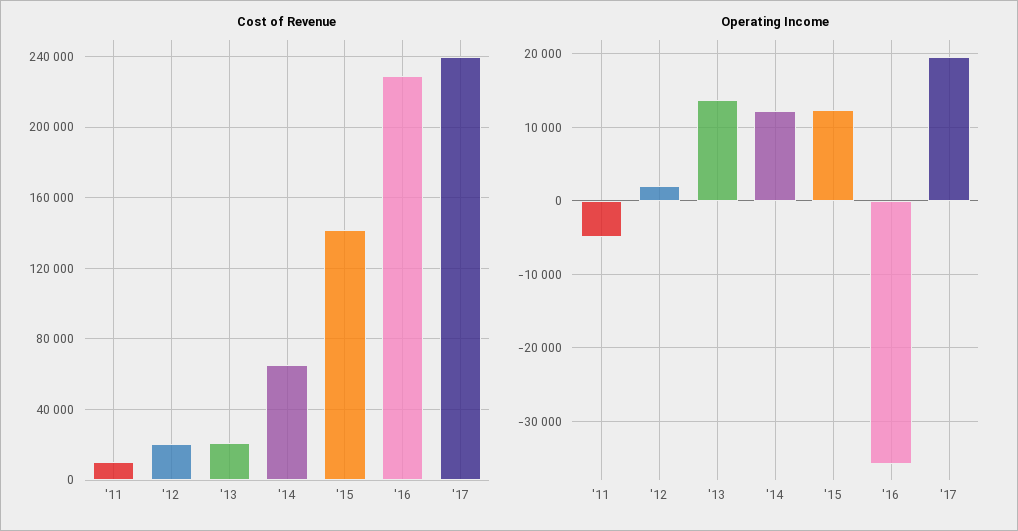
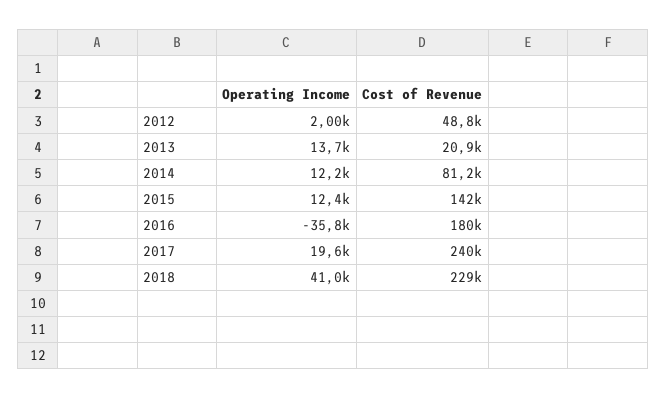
Cost of Revenue, '11: 10000 -> none
Cost of Revenue, '12: 20000 -> 48800
Cost of Revenue, '14: 65000 -> 81200
Cost of Revenue, '16: 230000 -> 180000
Operating Income, '11: -5000 -> none
Operating Income, 2018: none -> 41000
Cost of Revenue, 2018: none -> 229000

